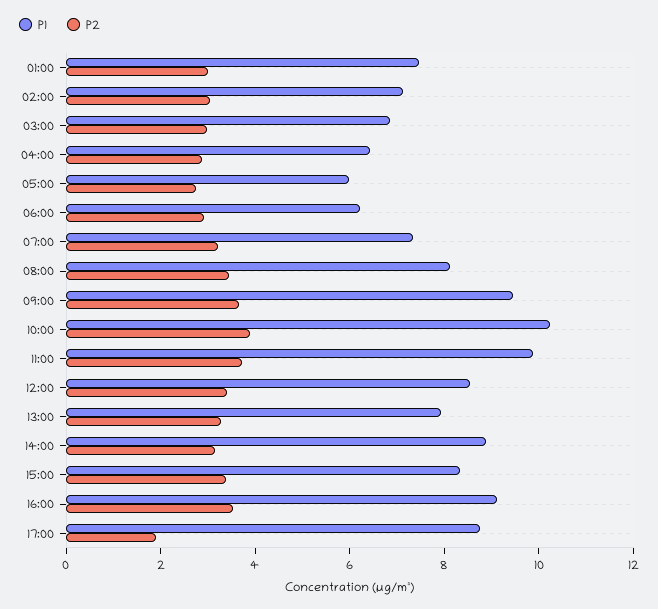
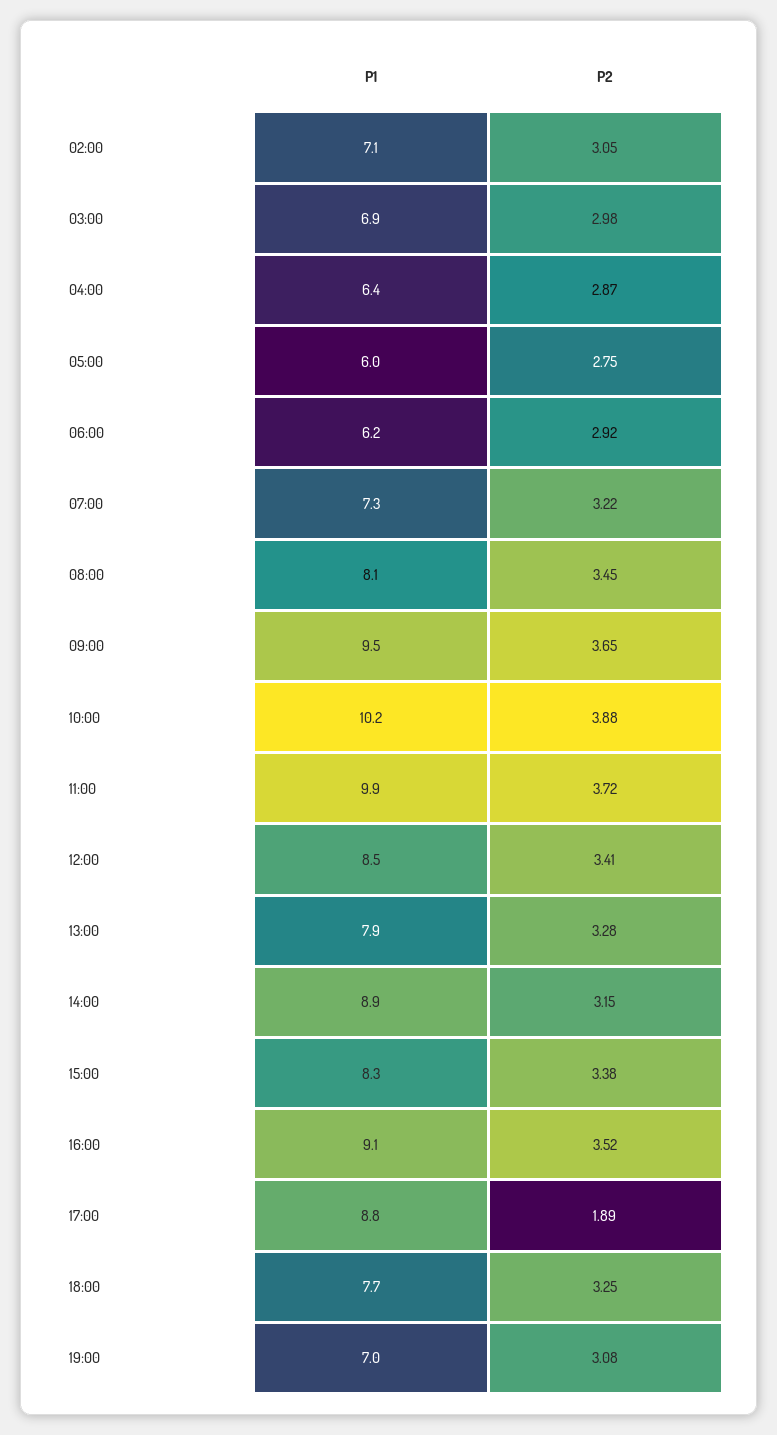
P1, 01:00: 7.5 -> none
P2, 01:00: 3 -> none
P1, 18:00: none -> 7.7
P2, 18:00: none -> 3.25
P1, 19:00: none -> 7
P2, 19:00: none -> 3.08

